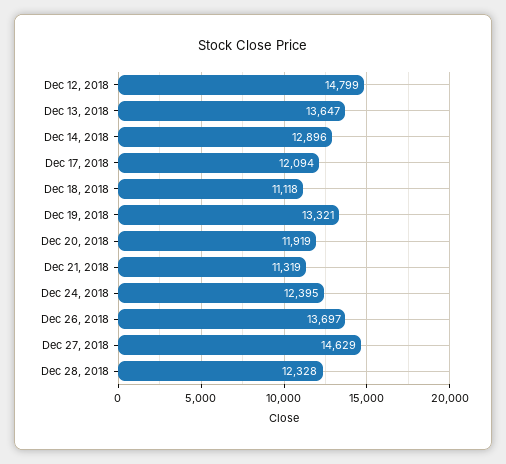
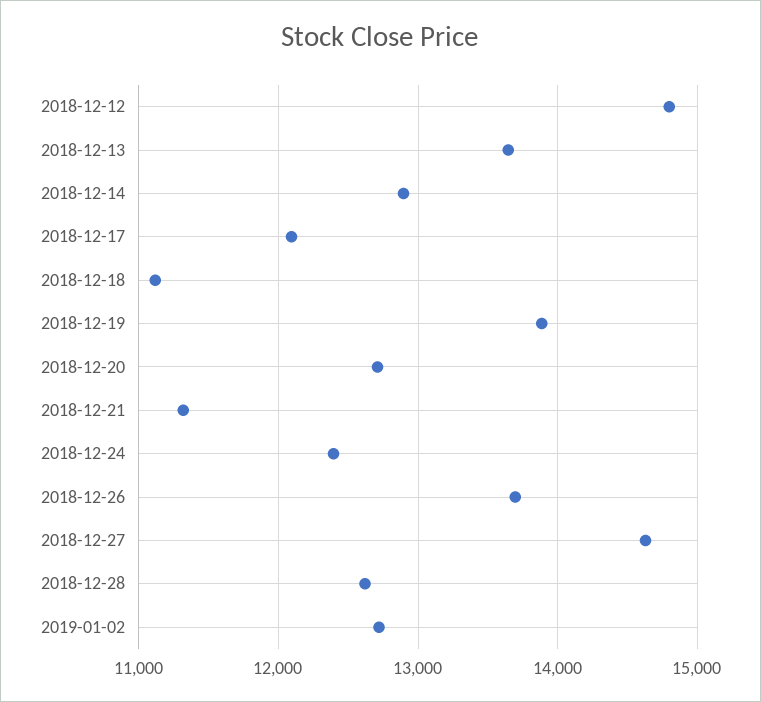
Dec 19, 2018: 13321 -> 13900
Dec 20, 2018: 11919 -> 12700
Dec 28, 2018: 12328 -> 12600
2019-01-02: none -> 12700

